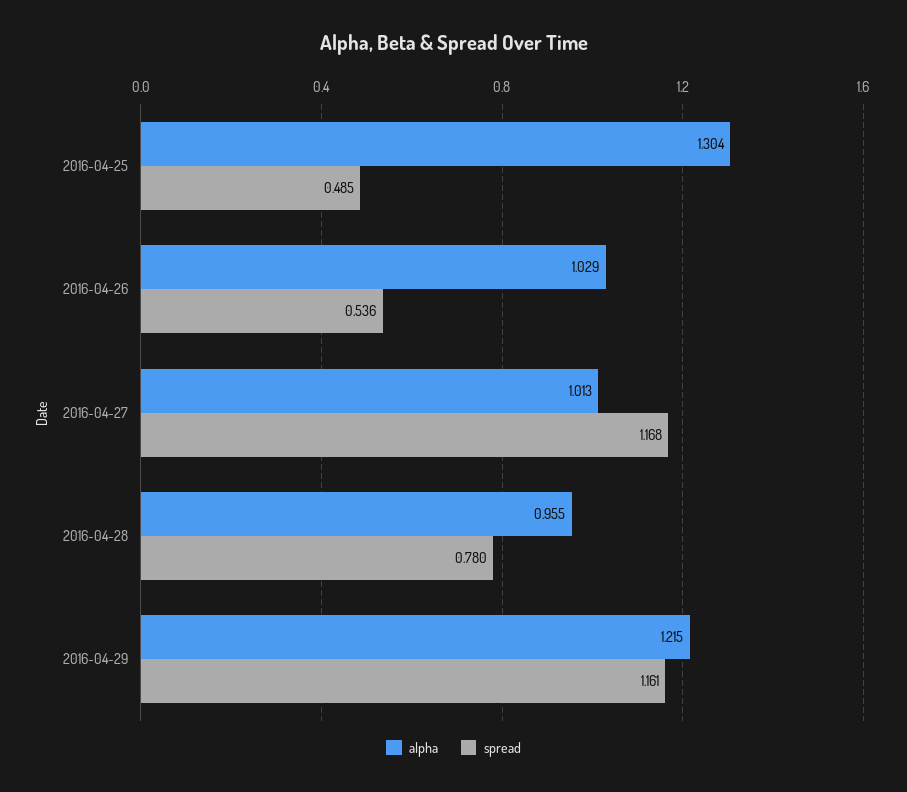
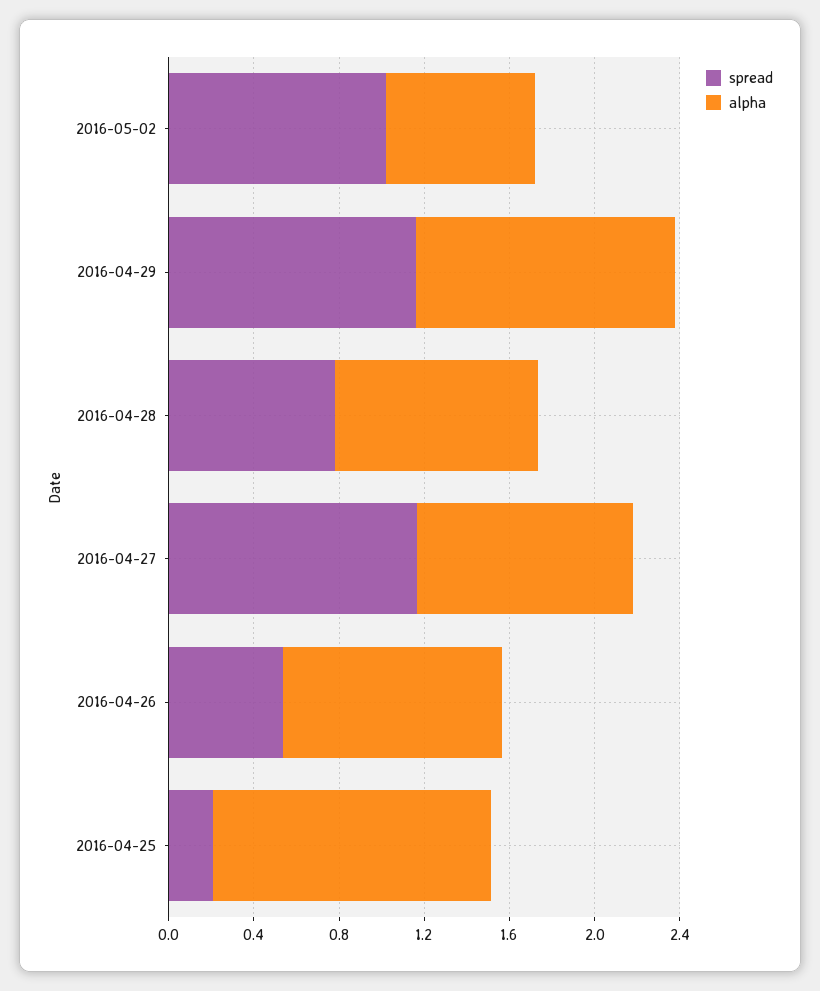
spread, 2016-04-25: 0.485 -> 0.2
spread, 2016-05-02: none -> 1
alpha, 2016-05-02: none -> 0.7

